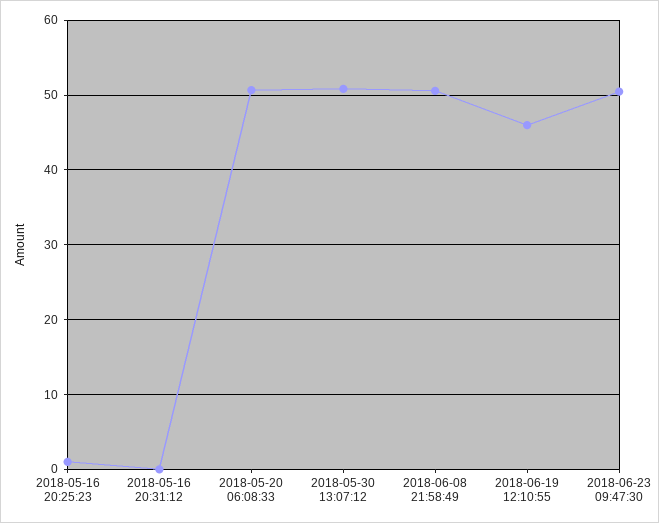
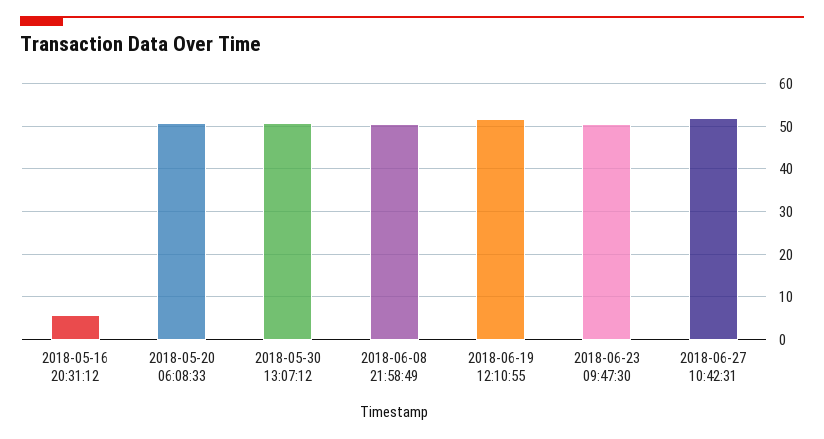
2018-05-16 20:25:23: 1 -> none
2018-05-16 20:31:12: 0 -> 6
2018-06-19 12:10:55: 46 -> 52
2018-06-27 10:42:31: none -> 52

